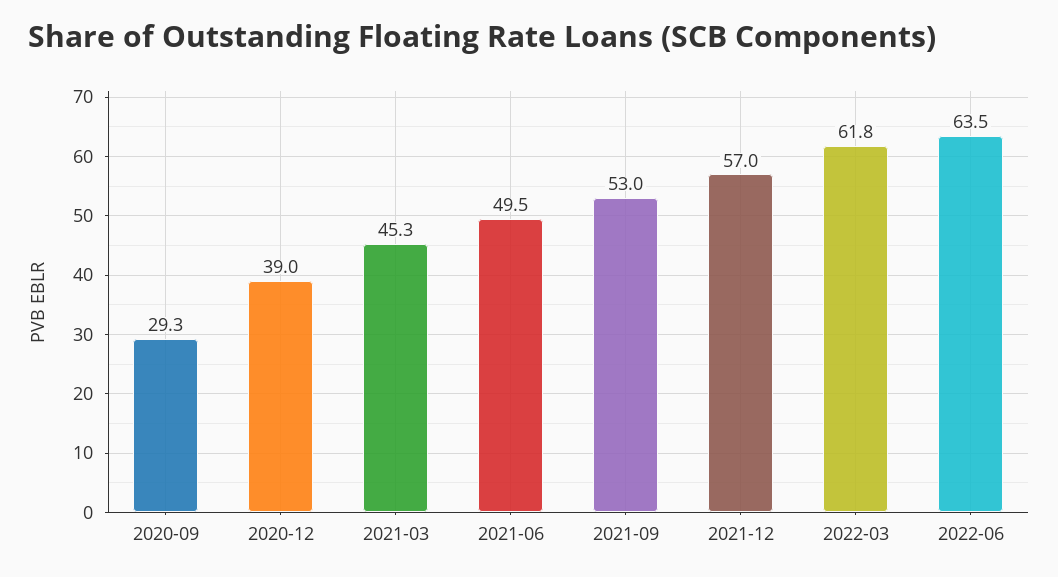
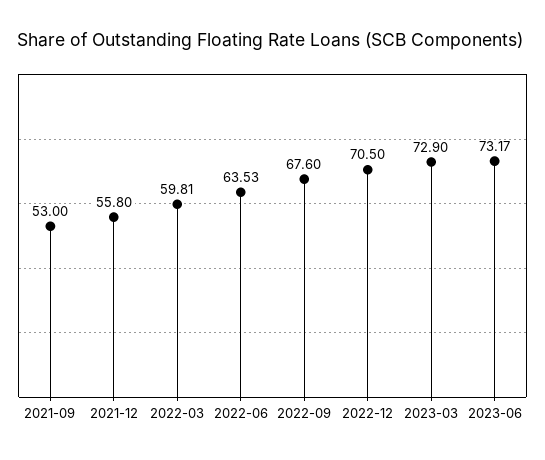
2020-09: 29.3 -> none
2020-12: 39 -> none
2021-03: 45.3 -> none
2021-06: 49.5 -> none
2021-12: 57 -> 55.8
2022-03: 61.8 -> 59.81
2022-09: none -> 67.6
2022-12: none -> 70.5
2023-03: none -> 72.9
2023-06: none -> 73.17

